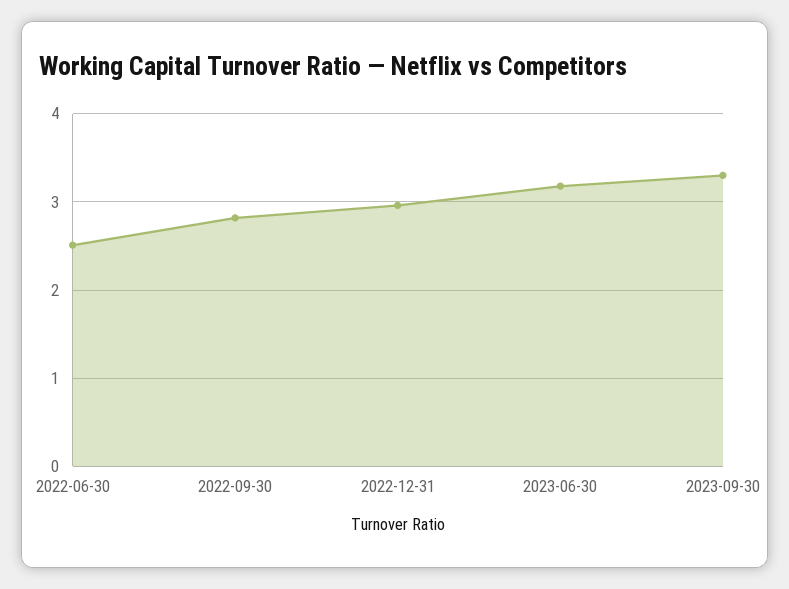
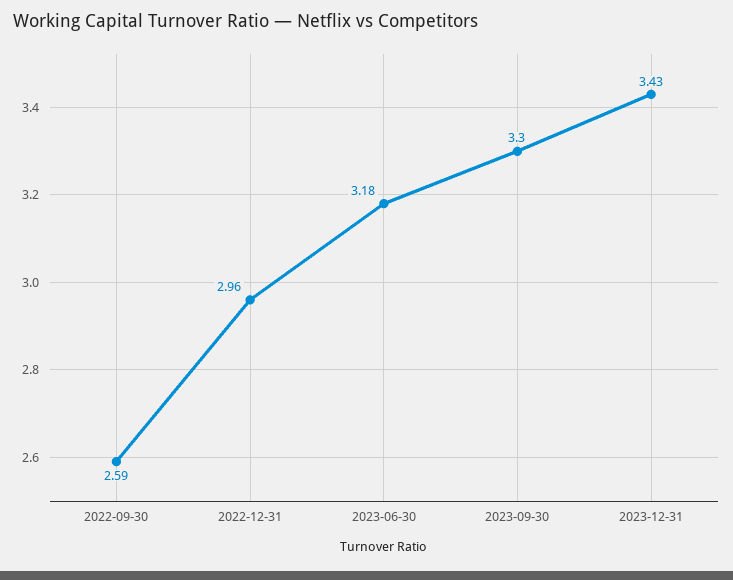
2022-06-30: 2.5 -> none
2022-09-30: 2.8 -> 2.59
2023-12-31: none -> 3.43

